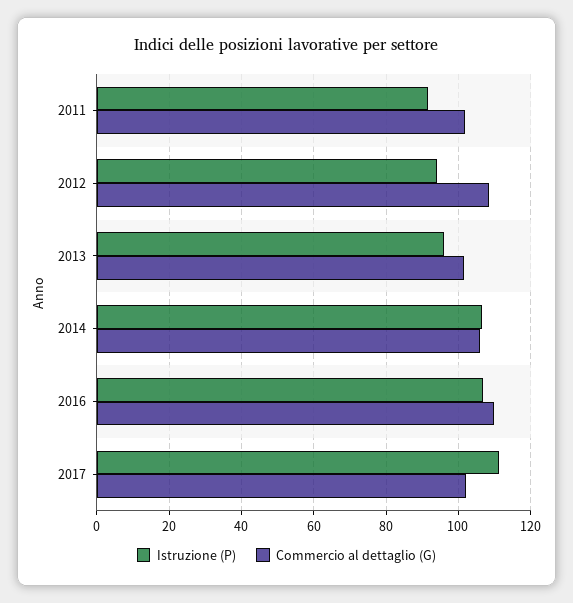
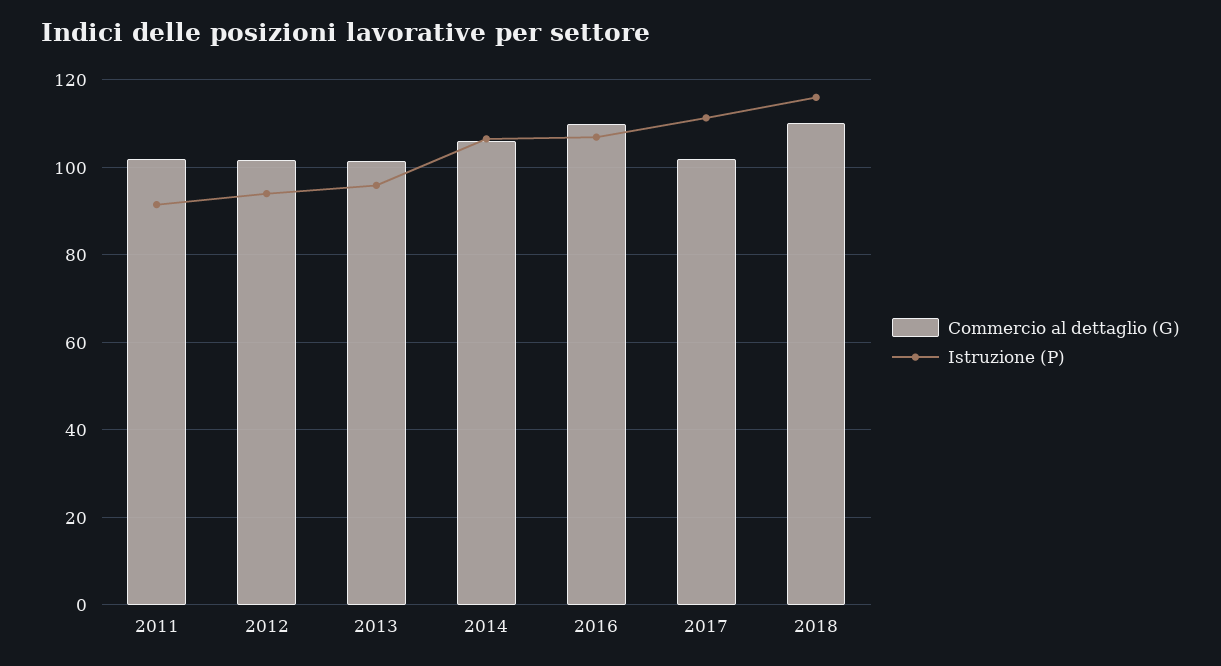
Commercio al dettaglio (G), 2012: 108 -> 102
Commercio al dettaglio (G), 2018: none -> 110
Istruzione (P), 2018: none -> 116

